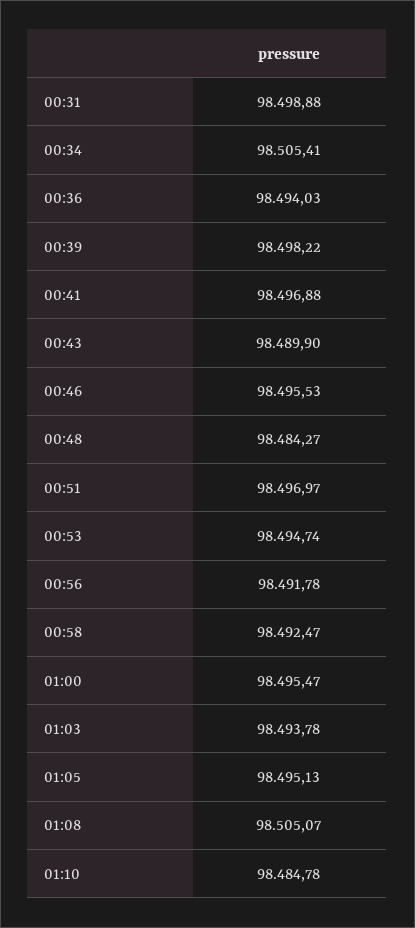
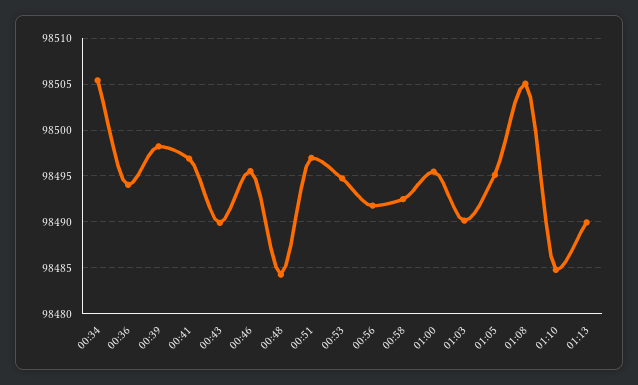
00:31: 98498.88 -> none
01:03: 98493.78 -> 98490
01:13: none -> 98490

